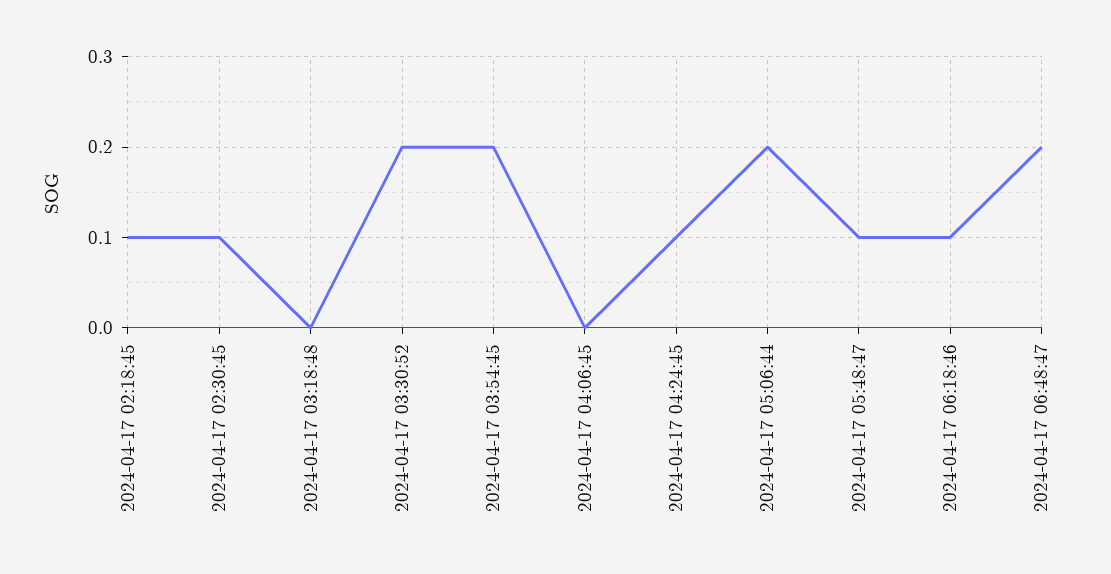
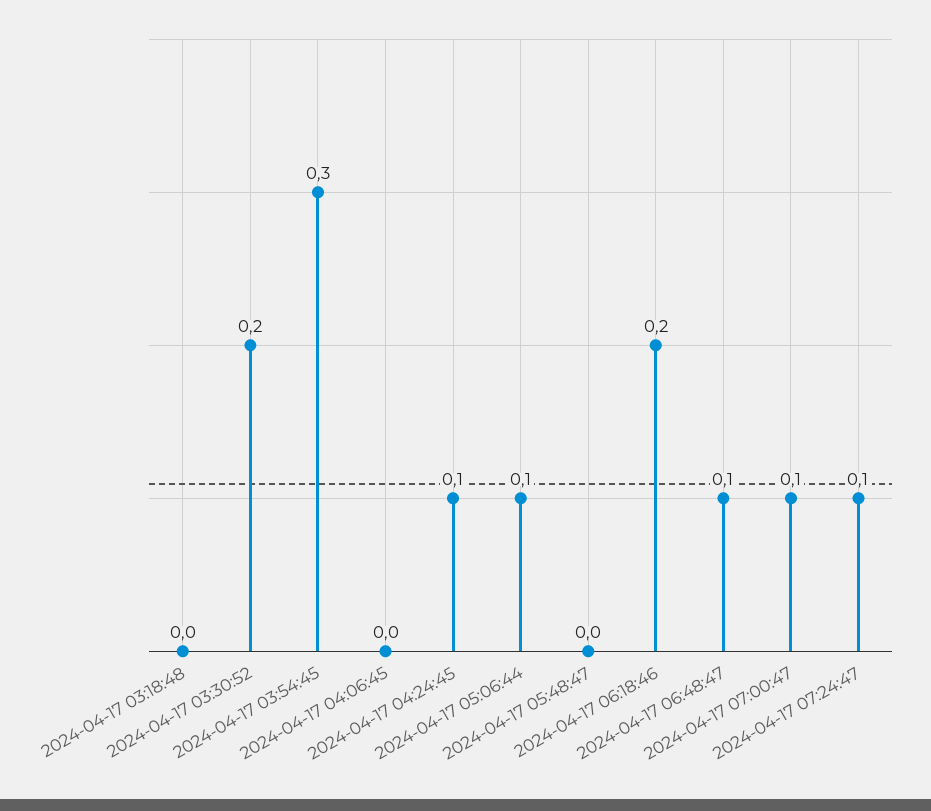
2024-04-17 02:18:45: 0.1 -> none
2024-04-17 02:30:45: 0.1 -> none
2024-04-17 03:54:45: 0.2 -> 0.3
2024-04-17 05:06:44: 0.2 -> 0.1
2024-04-17 05:48:47: 0.1 -> 0
2024-04-17 06:18:46: 0.1 -> 0.2
2024-04-17 06:48:47: 0.2 -> 0.1
2024-04-17 07:00:47: none -> 0.1
2024-04-17 07:24:47: none -> 0.1

